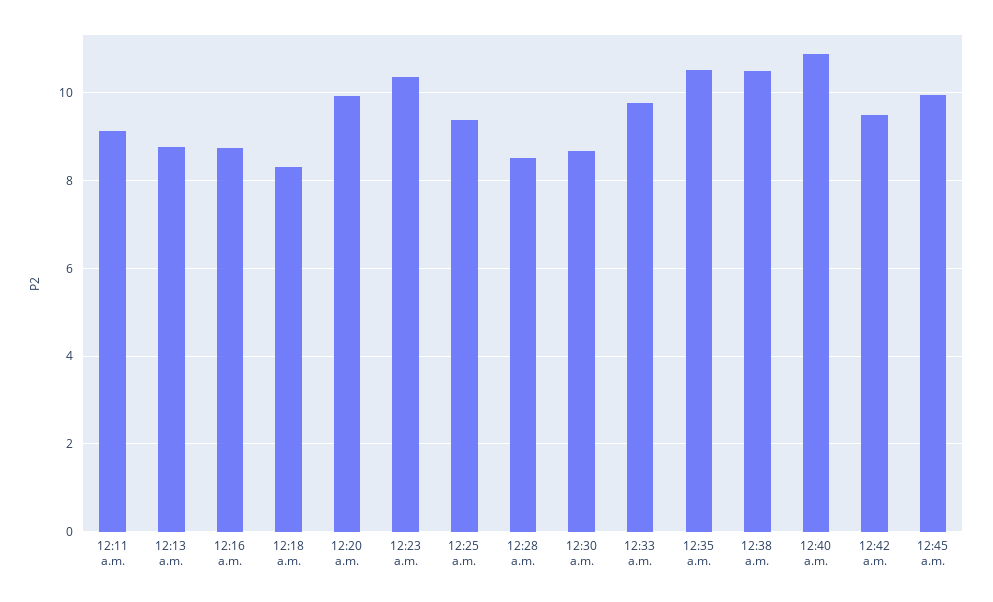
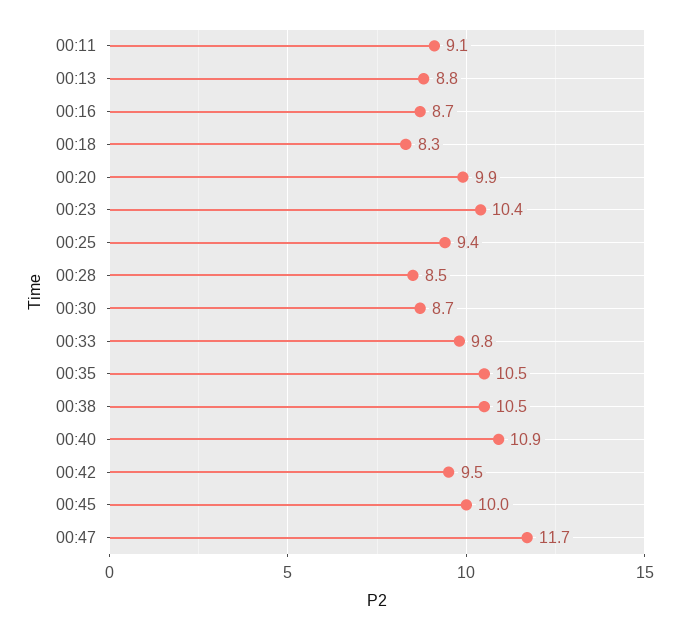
00:47: none -> 11.7

